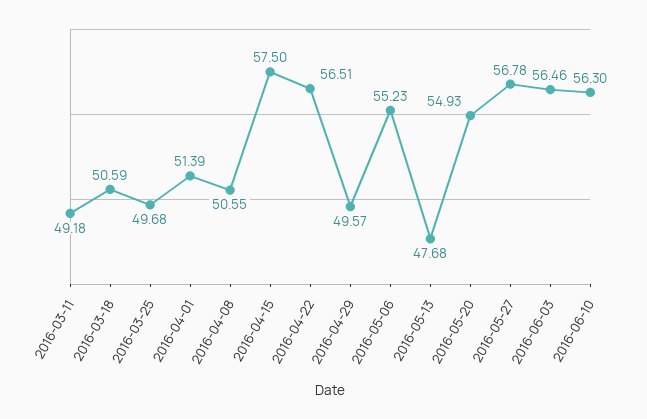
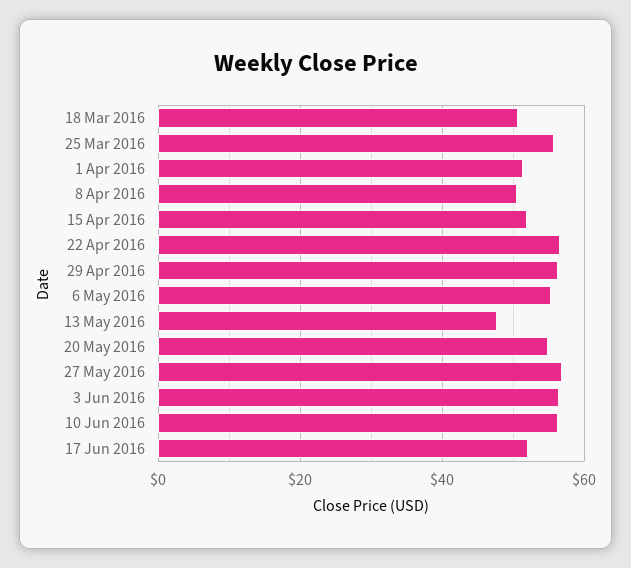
2016-03-11: 49.18 -> none
2016-03-25: 49.68 -> 56
2016-04-15: 57.5 -> 52
2016-04-29: 49.57 -> 56
17 Jun 2016: none -> 52

